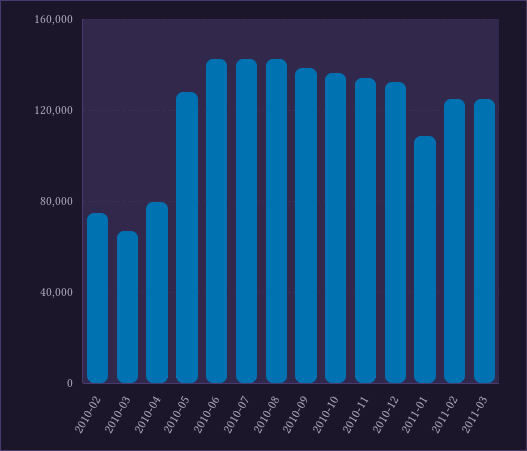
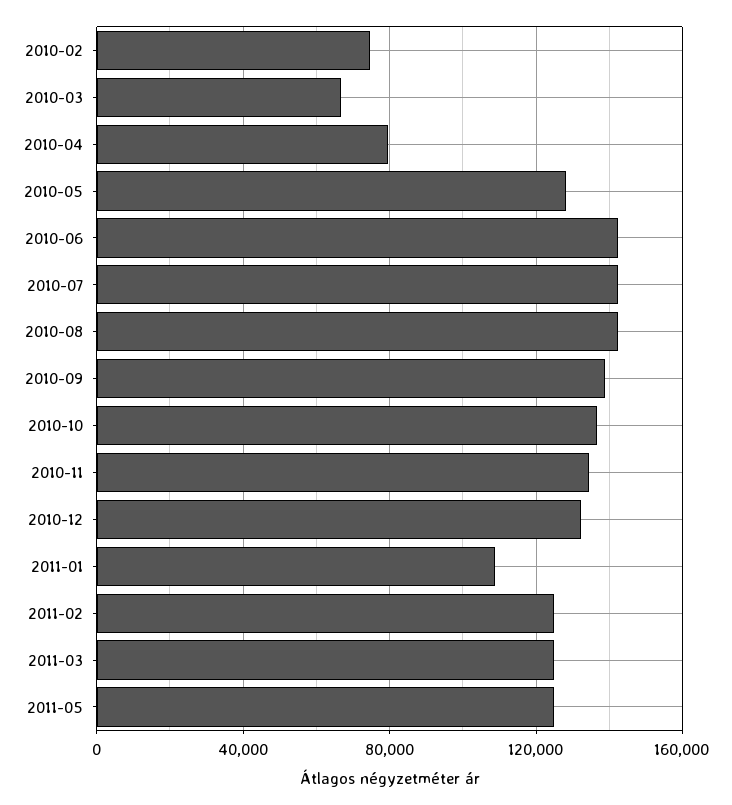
2011-05: none -> 125000

